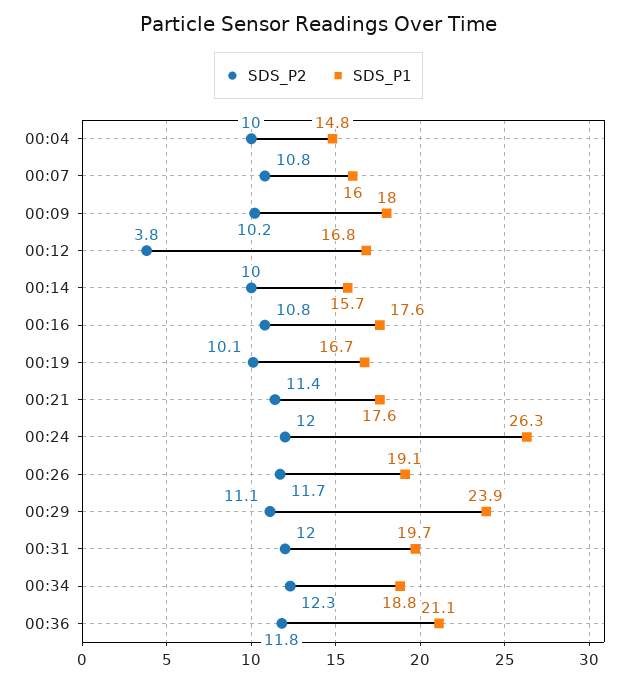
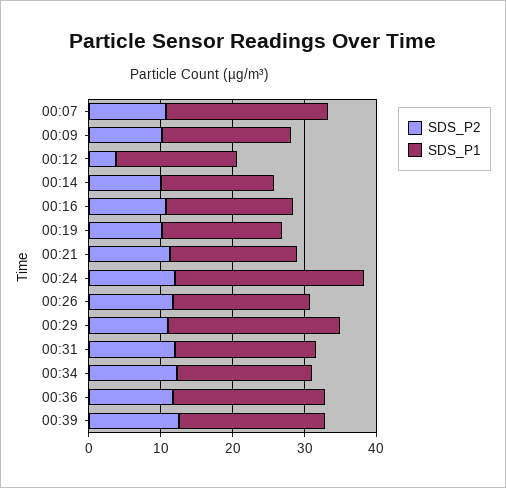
SDS_P2, 00:04: 10 -> none
SDS_P1, 00:04: 14.8 -> none
SDS_P1, 00:07: 16 -> 22
SDS_P2, 00:39: none -> 12
SDS_P1, 00:39: none -> 20

